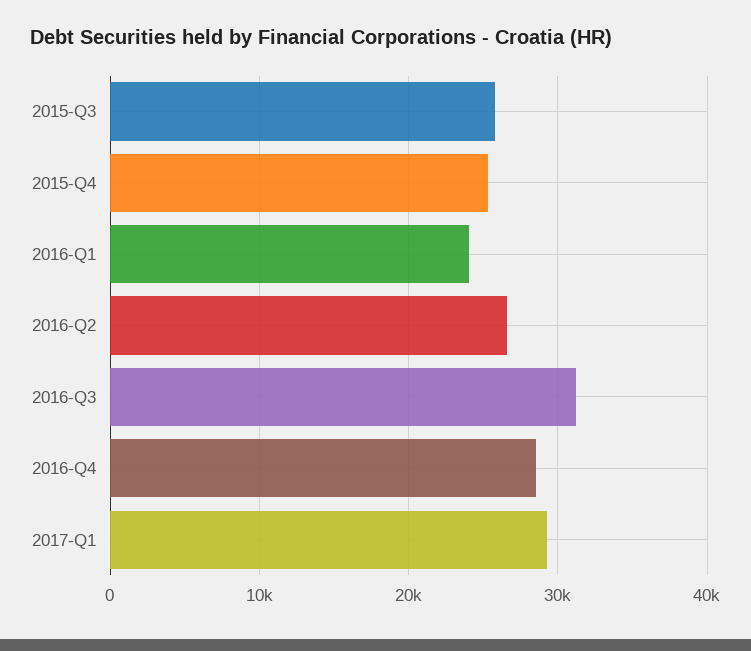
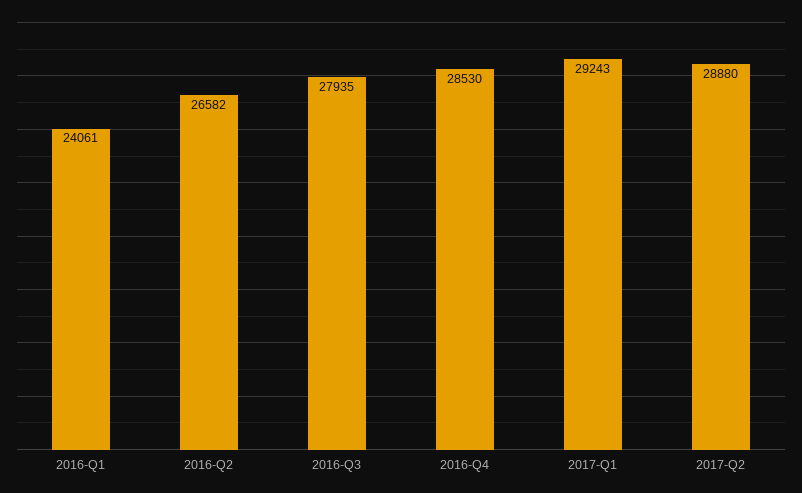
2015-Q3: 26000 -> none
2015-Q4: 25000 -> none
2016-Q3: 31000 -> 27935
2017-Q2: none -> 28880

